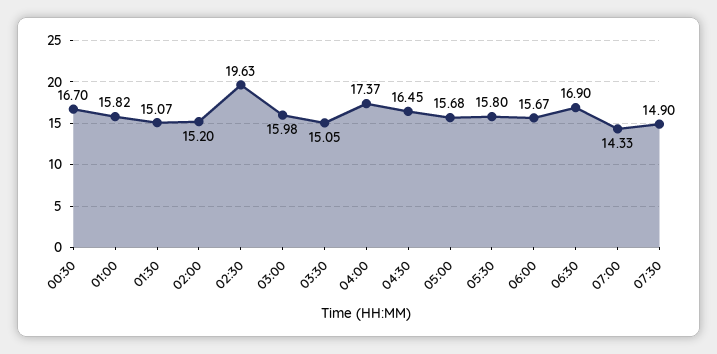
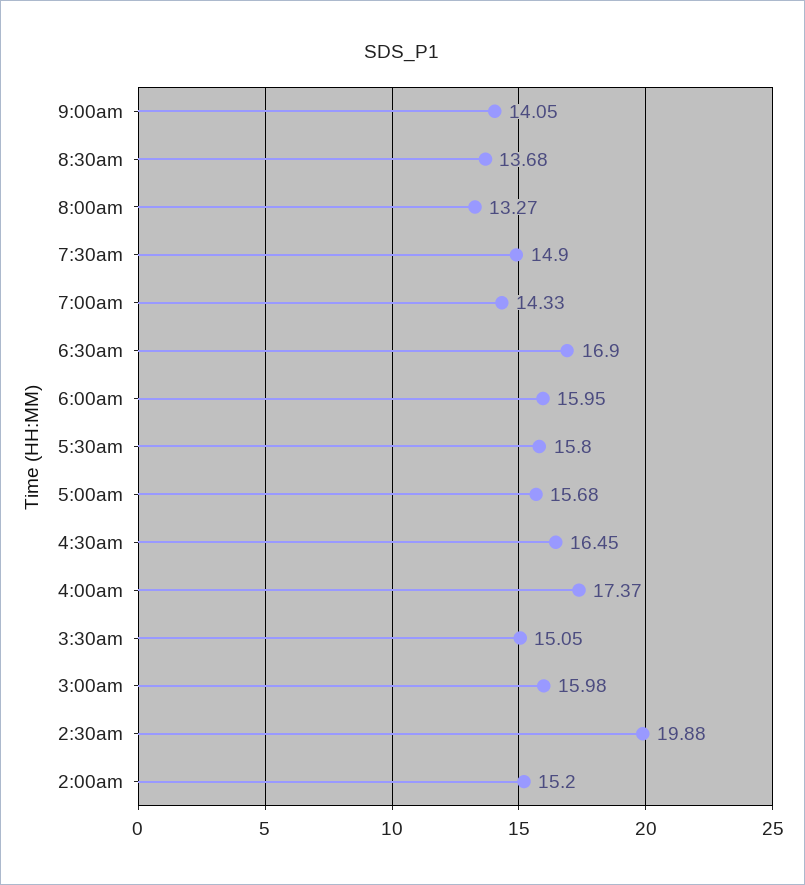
00:30: 16.7 -> none
01:00: 15.82 -> none
01:30: 15.07 -> none
02:30: 19.63 -> 19.88
06:00: 15.67 -> 15.95
9:00am: none -> 14.05
8:30am: none -> 13.68
8:00am: none -> 13.27

